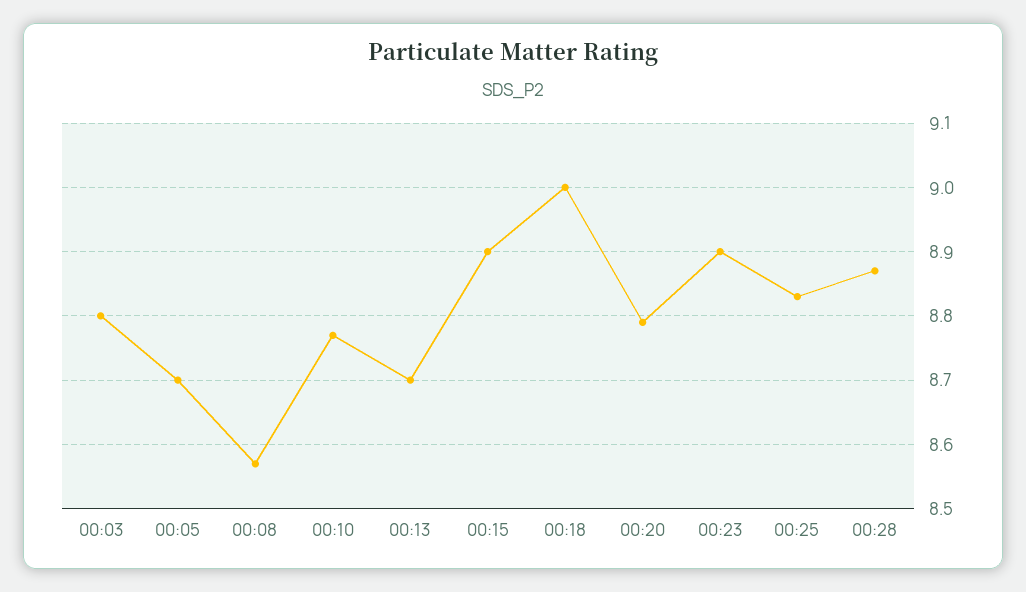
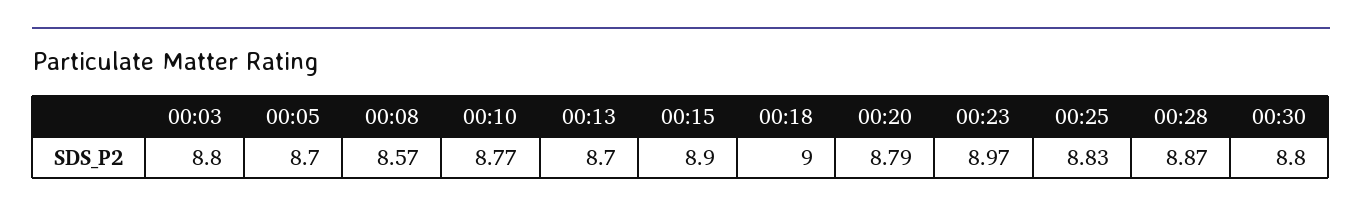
00:23: 8.9 -> 8.97
00:30: none -> 8.8

